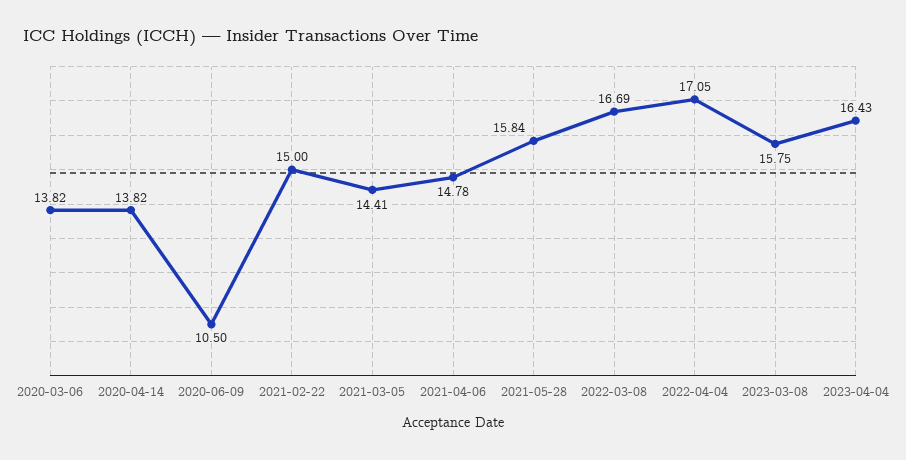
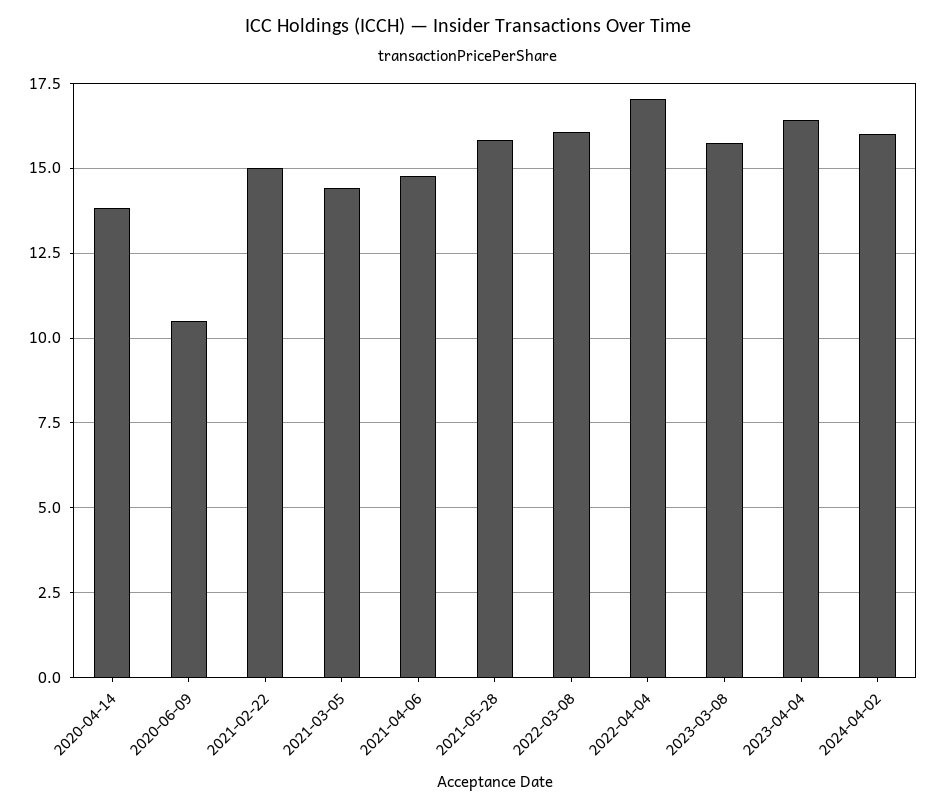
2020-03-06: 13.82 -> none
2022-03-08: 16.69 -> 16
2024-04-02: none -> 16

